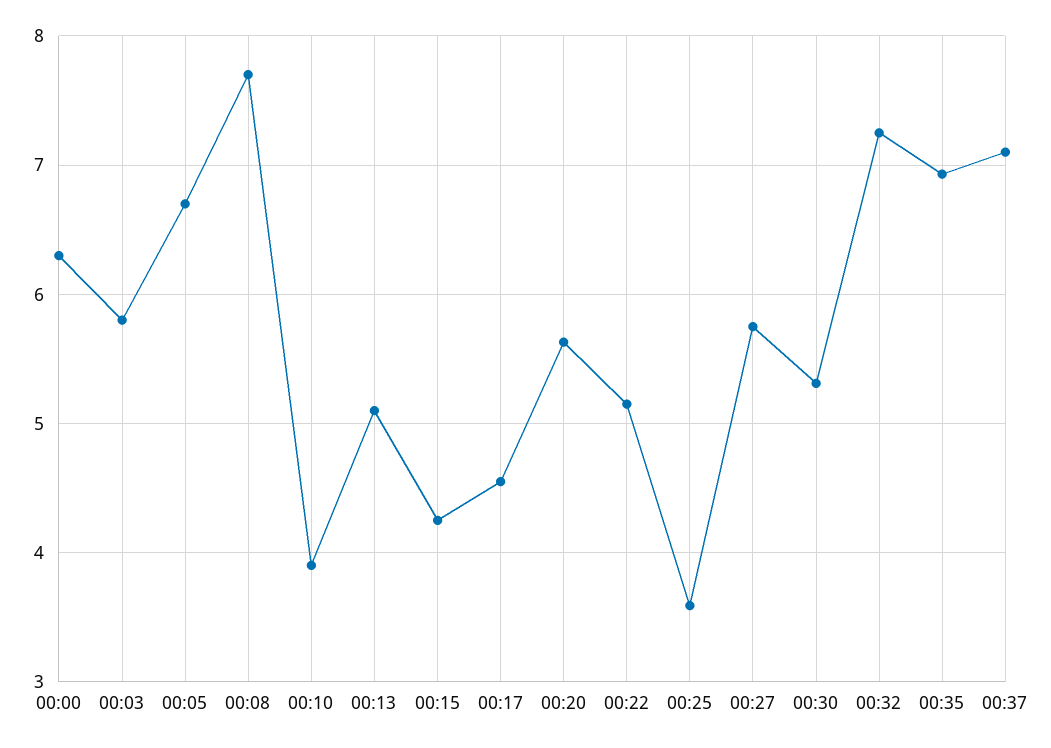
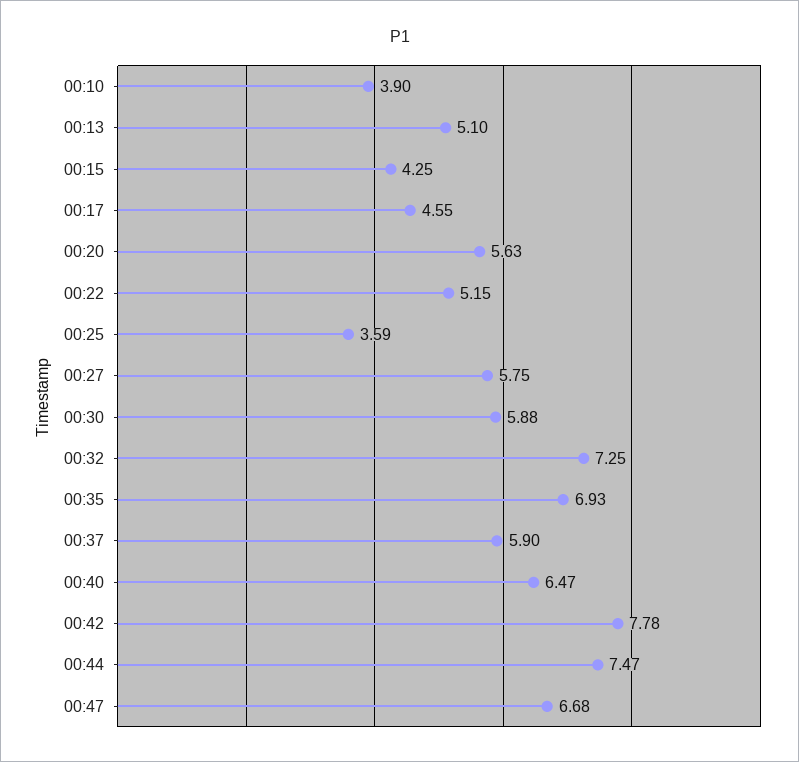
00:00: 6.3 -> none
00:03: 5.8 -> none
00:05: 6.7 -> none
00:08: 7.7 -> none
00:30: 5.3 -> 5.88
00:37: 7.1 -> 5.9
00:40: none -> 6.47
00:42: none -> 7.78
00:44: none -> 7.47
00:47: none -> 6.68

